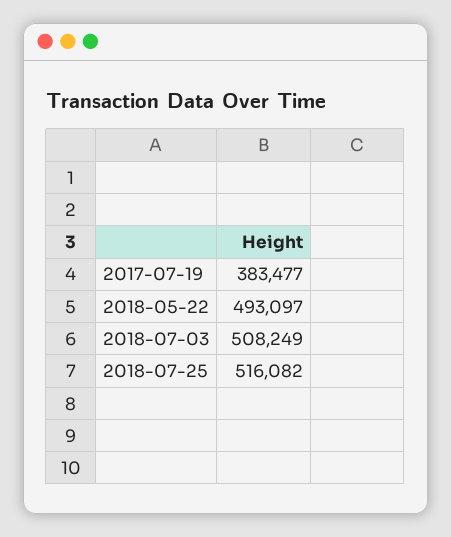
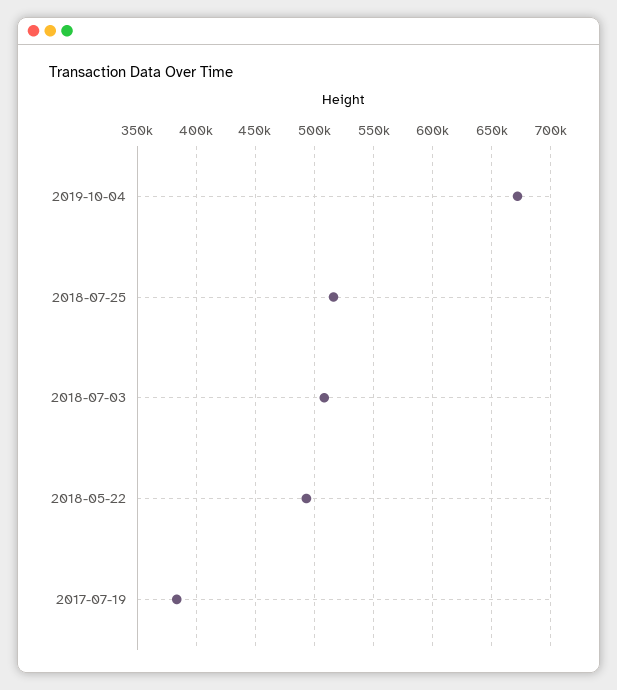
2019-10-04: none -> 670000

